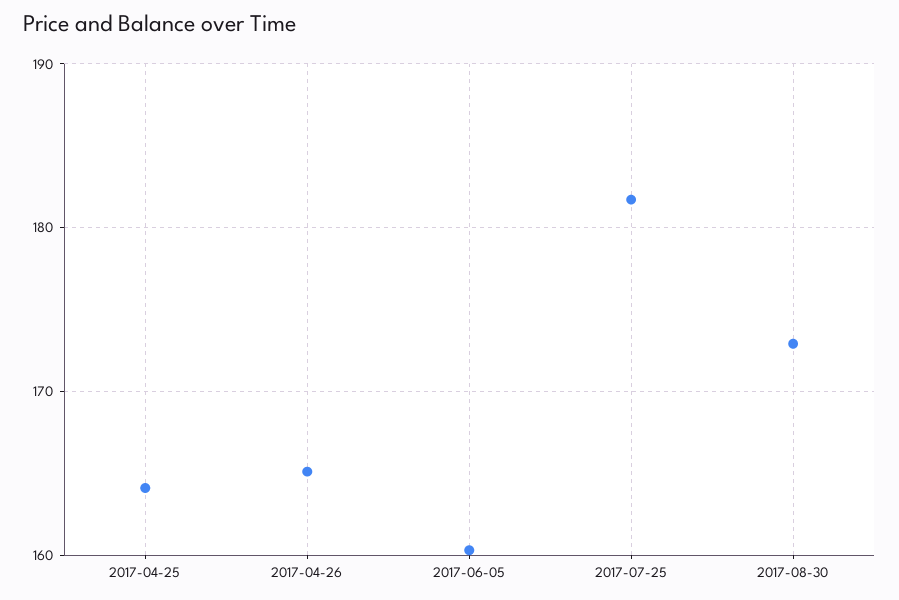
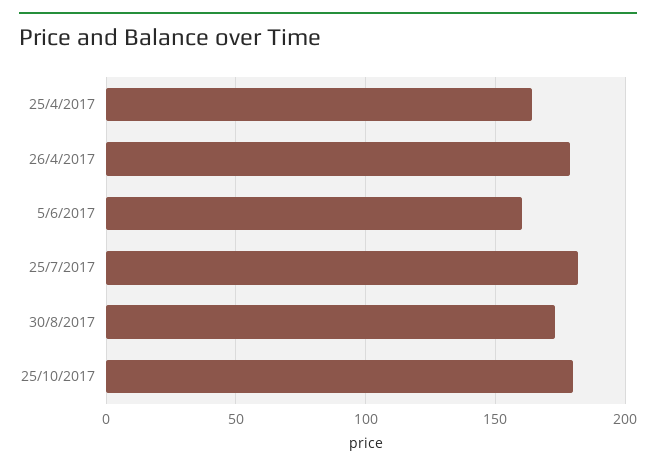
2017-04-26: 165 -> 180
25/10/2017: none -> 180

